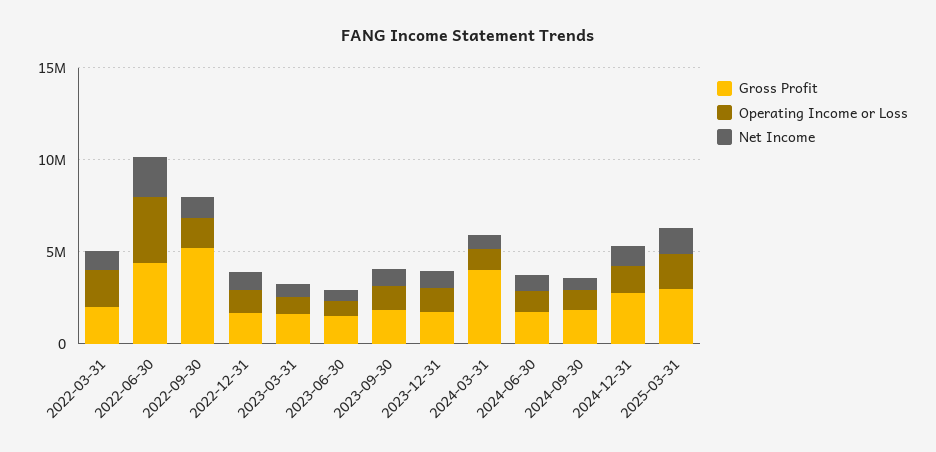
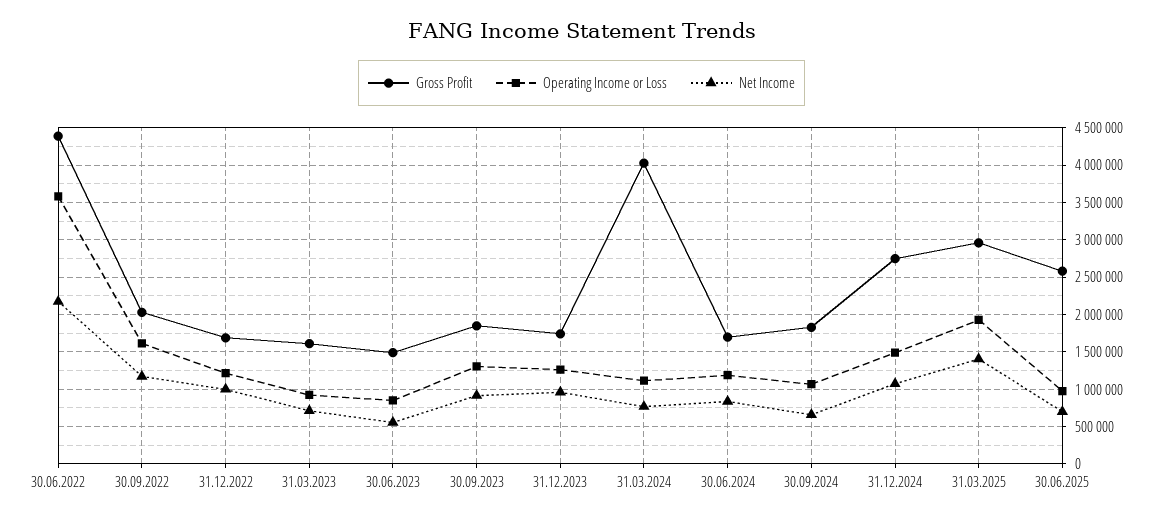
Gross Profit, 2022-03-31: 2000000 -> none
Operating Income or Loss, 2022-03-31: 2000000 -> none
Net Income, 2022-03-31: 1000000 -> none
Gross Profit, 2022-09-30: 5000000 -> 2000000
Gross Profit, 30.06.2025: none -> 2600000
Operating Income or Loss, 30.06.2025: none -> 1000000
Net Income, 30.06.2025: none -> 700000

